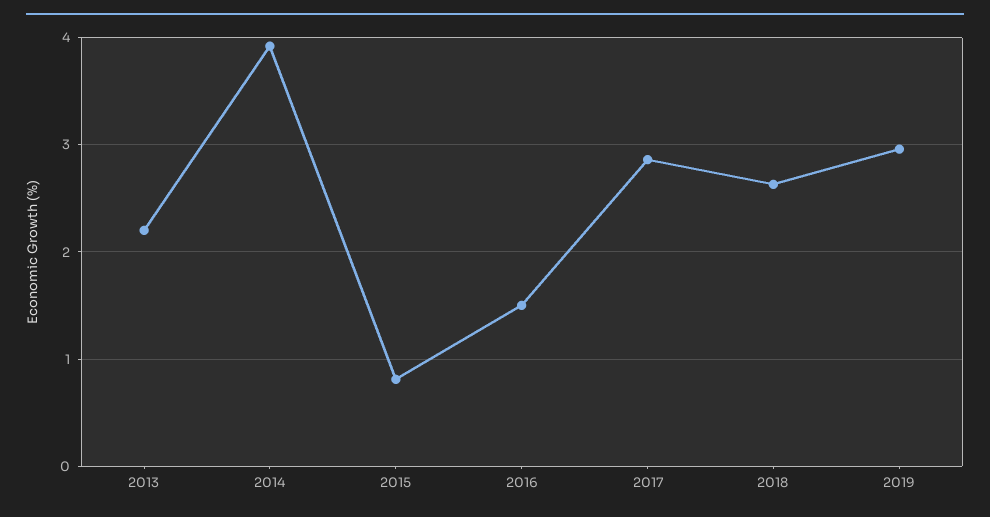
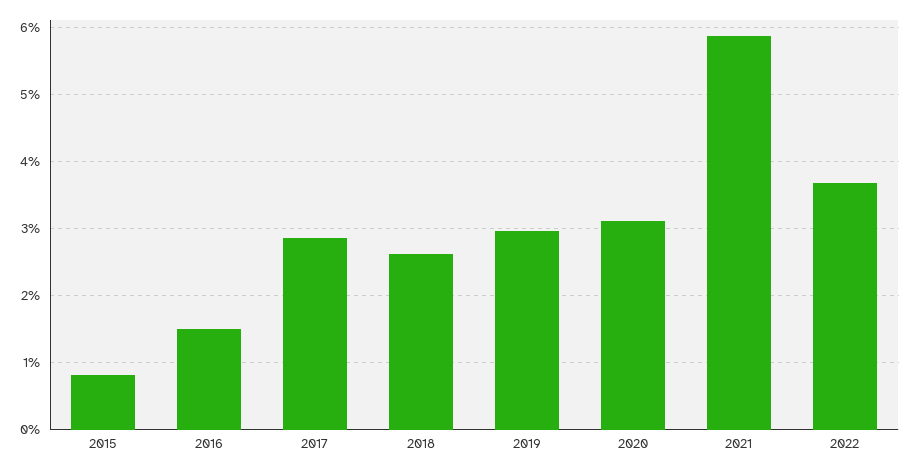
2013: 2.2 -> none
2014: 3.9 -> none
2020: none -> 3.1
2021: none -> 5.9
2022: none -> 3.7

